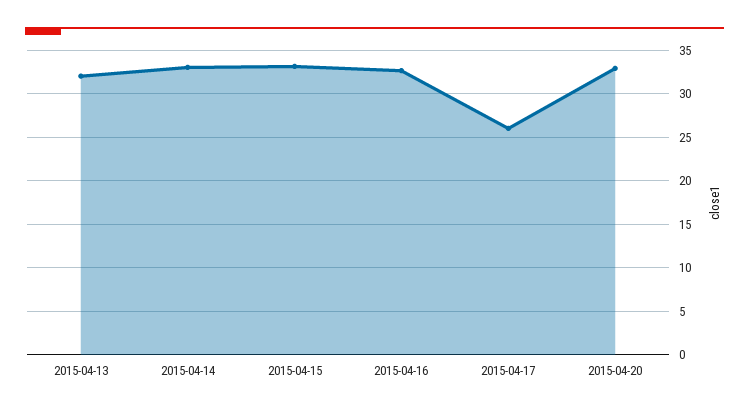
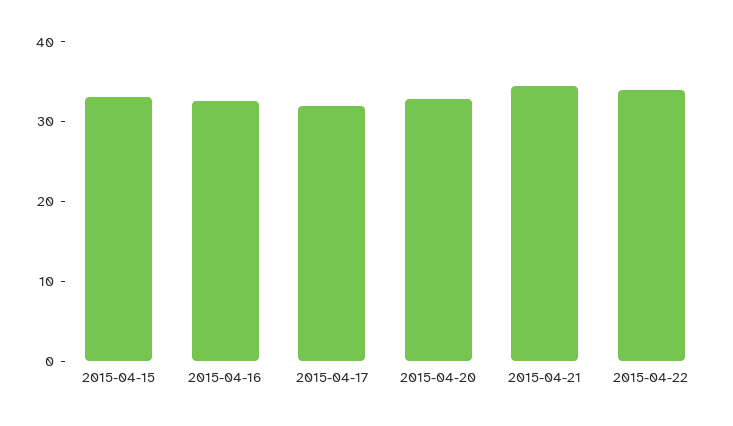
2015-04-13: 32 -> none
2015-04-14: 33 -> none
2015-04-17: 26 -> 32
2015-04-21: none -> 34
2015-04-22: none -> 34

